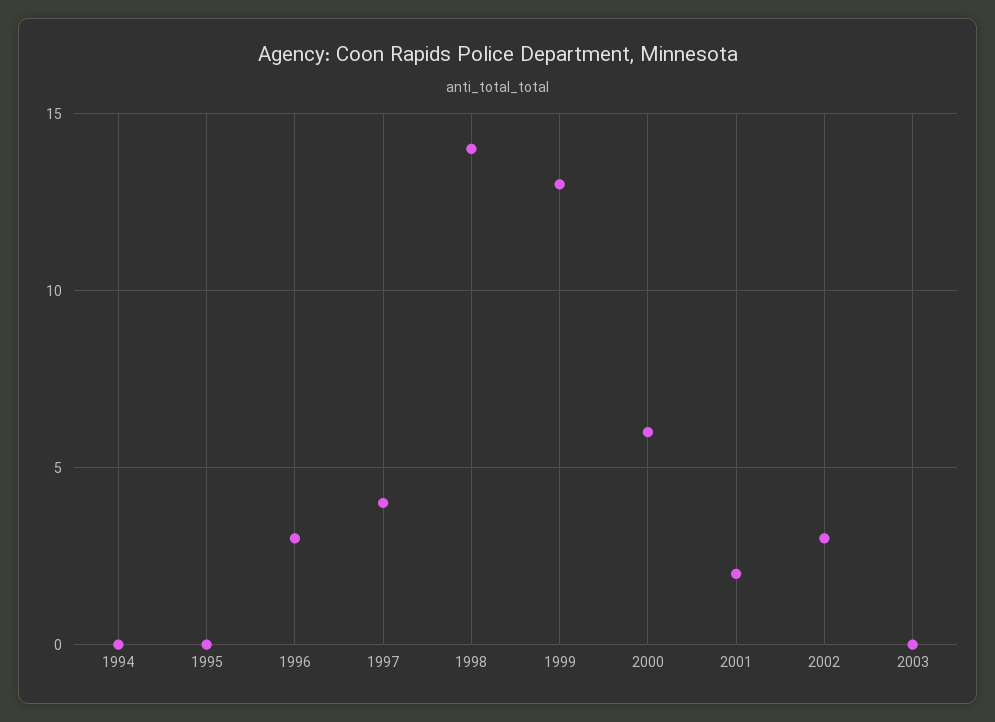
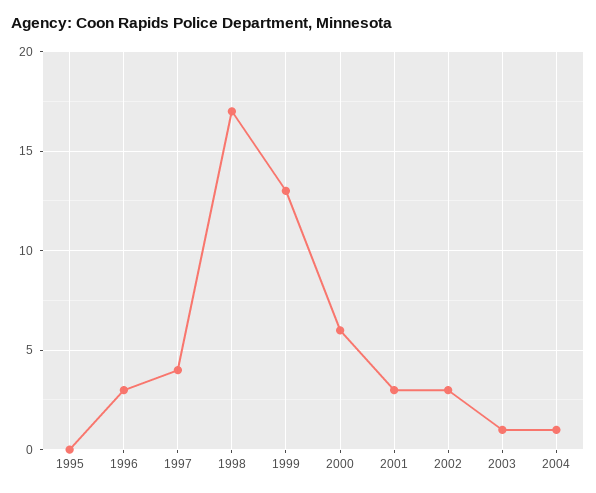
1994: 0 -> none
1998: 14 -> 17
2001: 2 -> 3
2003: 0 -> 1
2004: none -> 1

